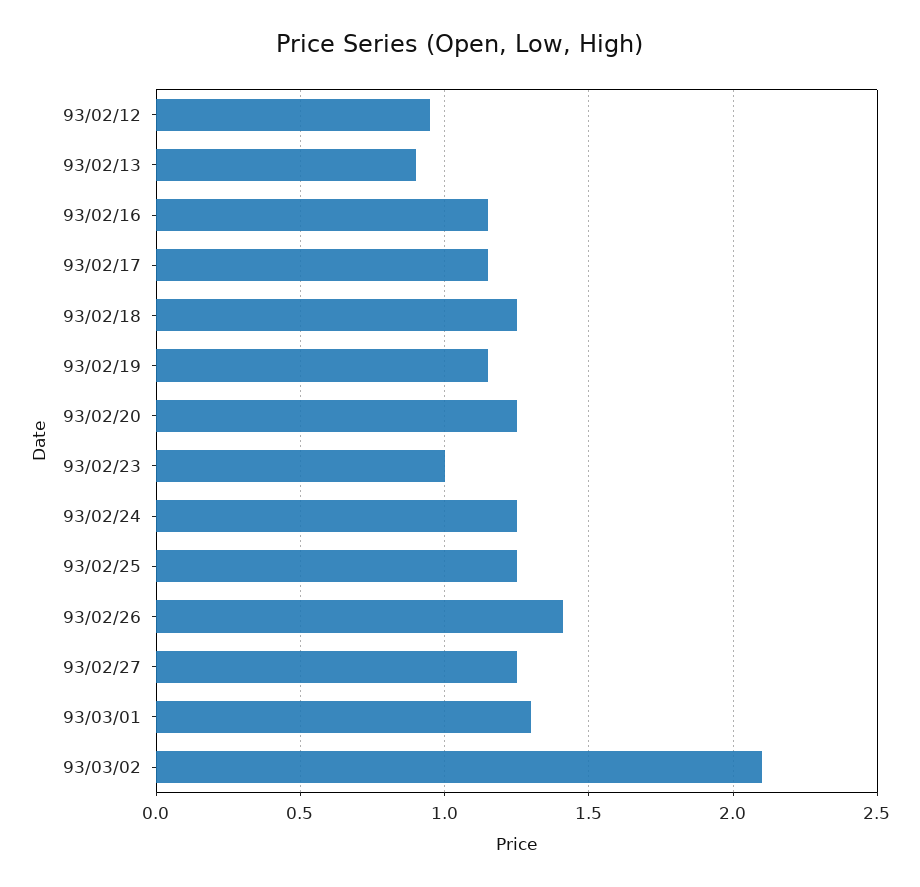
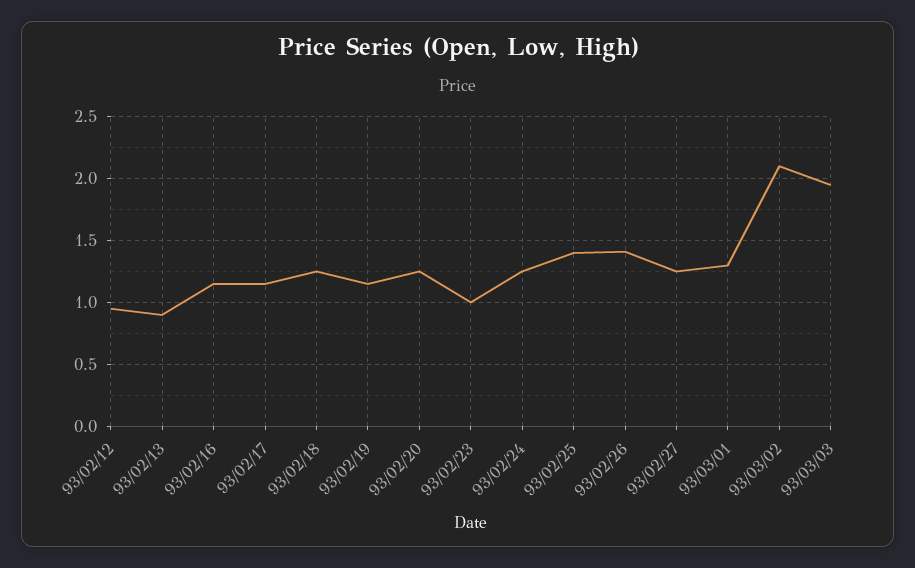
93/02/25: 1.25 -> 1.4
93/03/03: none -> 1.95

